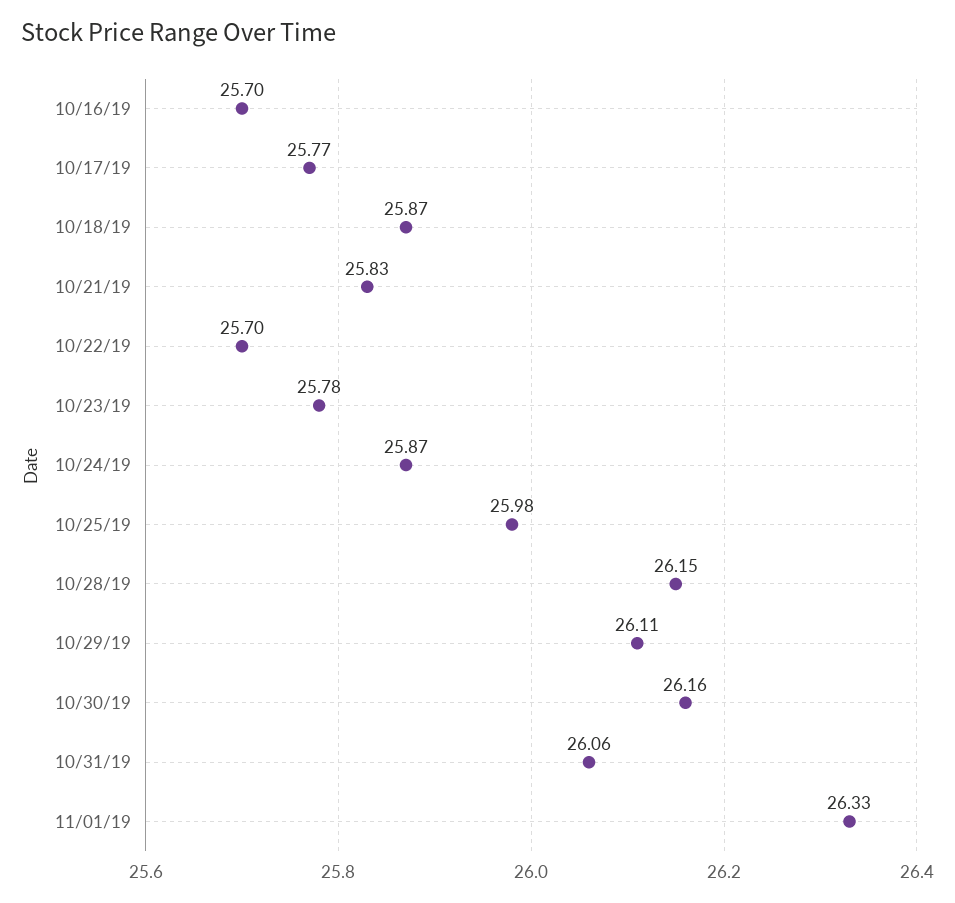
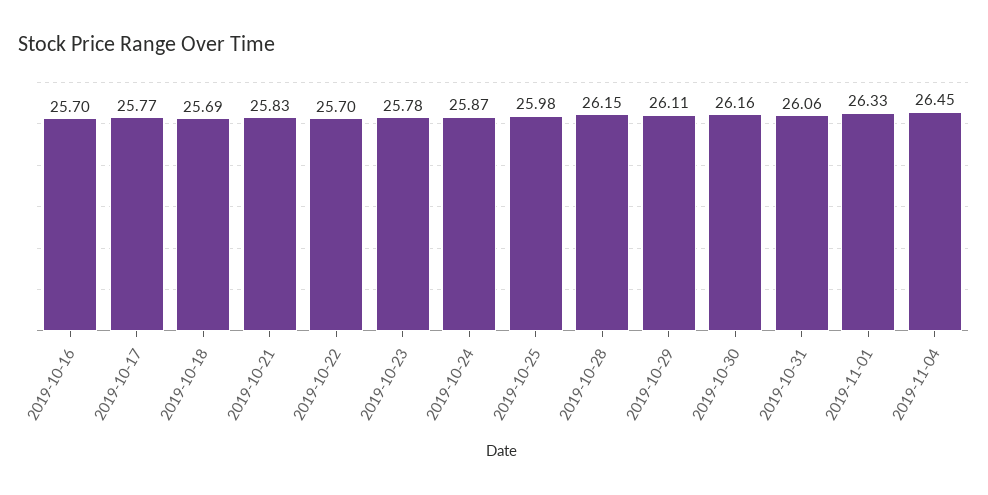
10/18/19: 25.87 -> 25.69
2019-11-04: none -> 26.45

